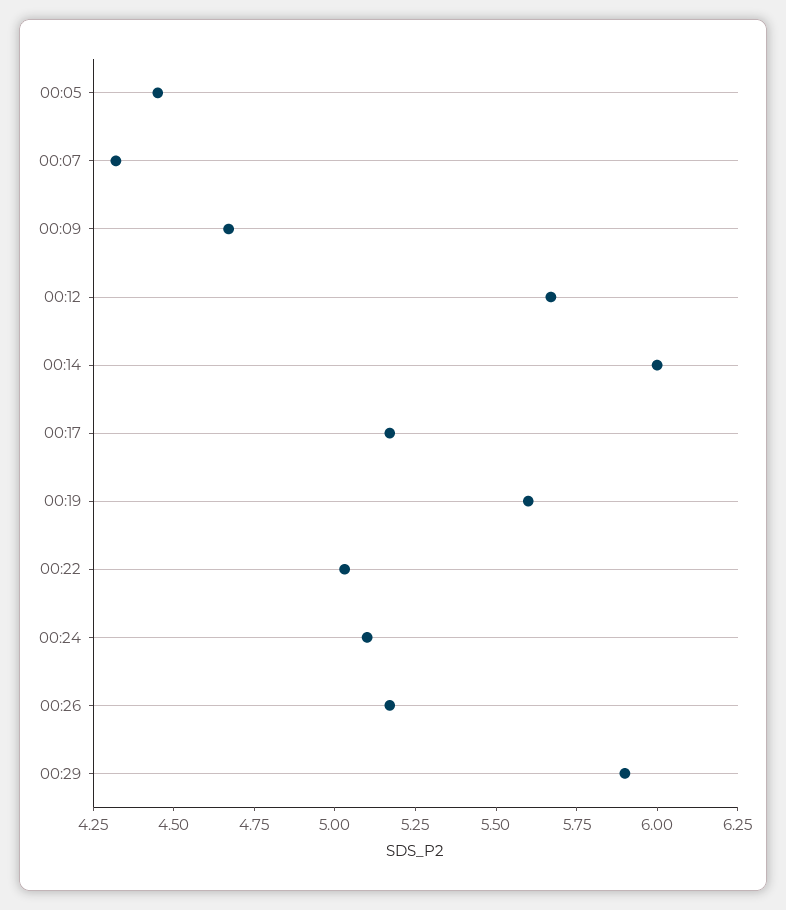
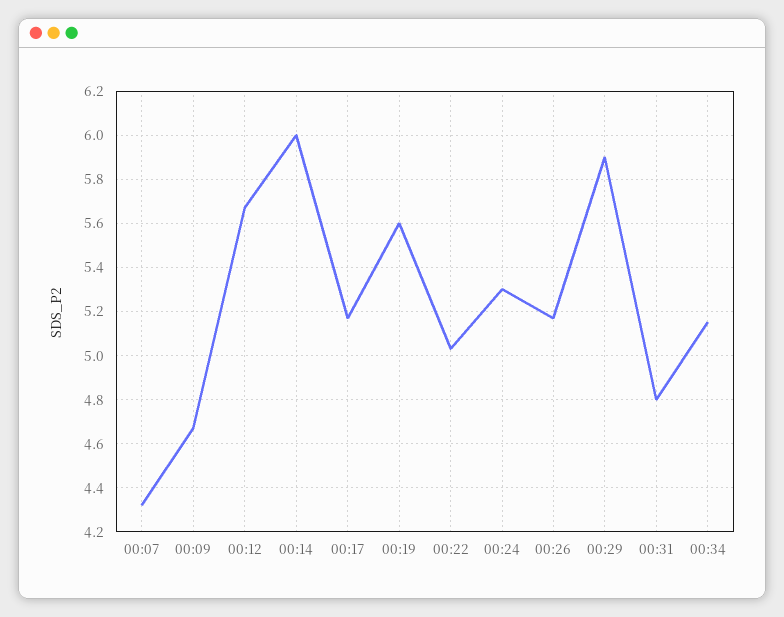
00:05: 4.45 -> none
00:24: 5.1 -> 5.3
00:31: none -> 4.8
00:34: none -> 5.15

